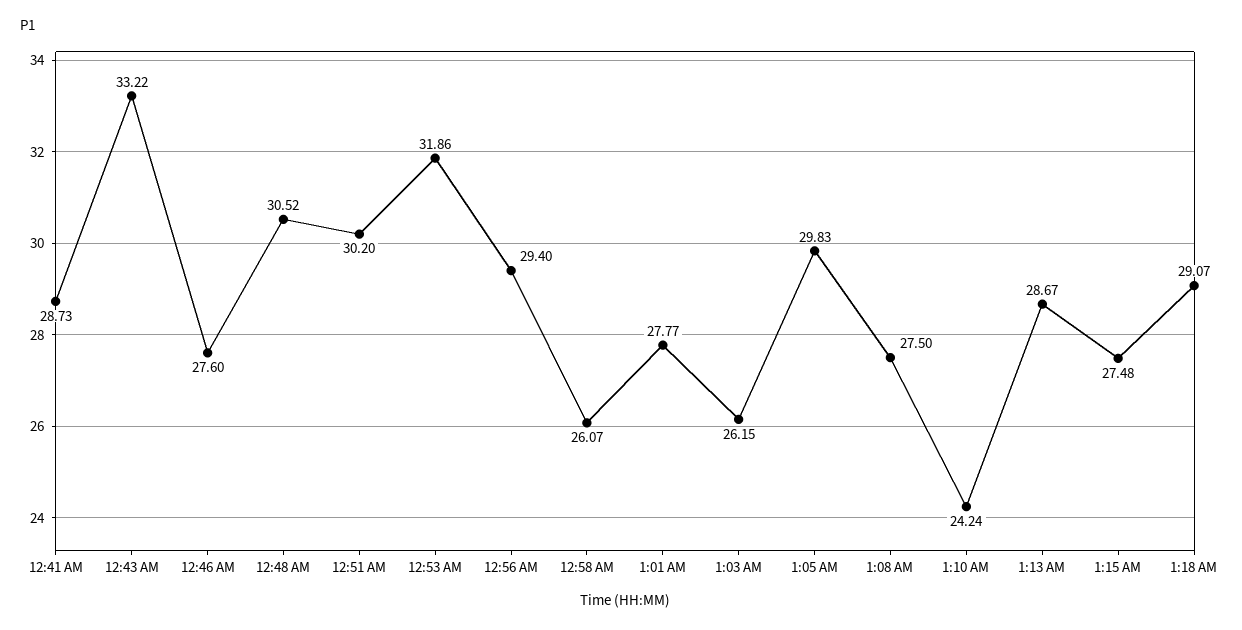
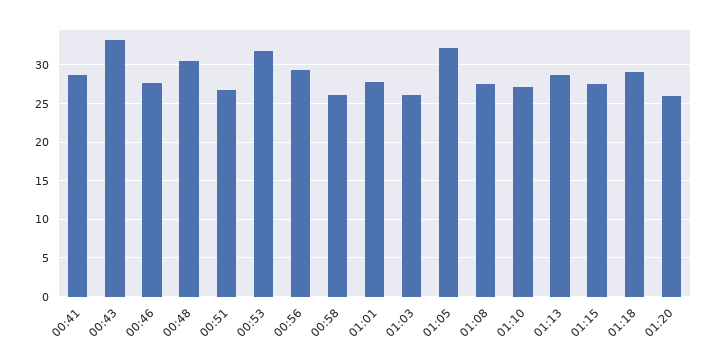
12:51 AM: 30.2 -> 27
1:05 AM: 29.83 -> 32
1:10 AM: 24.24 -> 27
01:20: none -> 26

